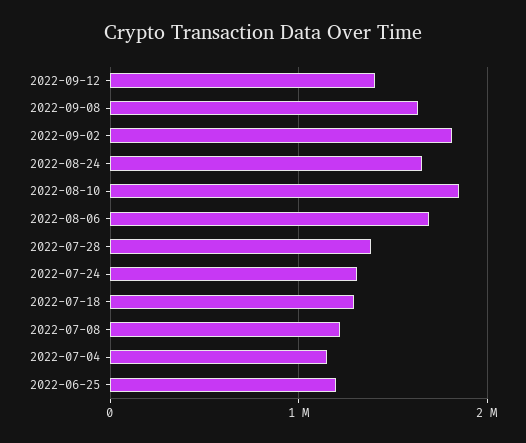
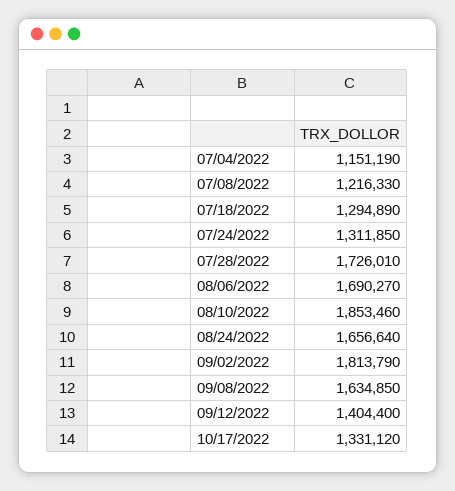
2022-07-28: 1400000 -> 1726010
2022-06-25: 1200000 -> none
10/17/2022: none -> 1331120

